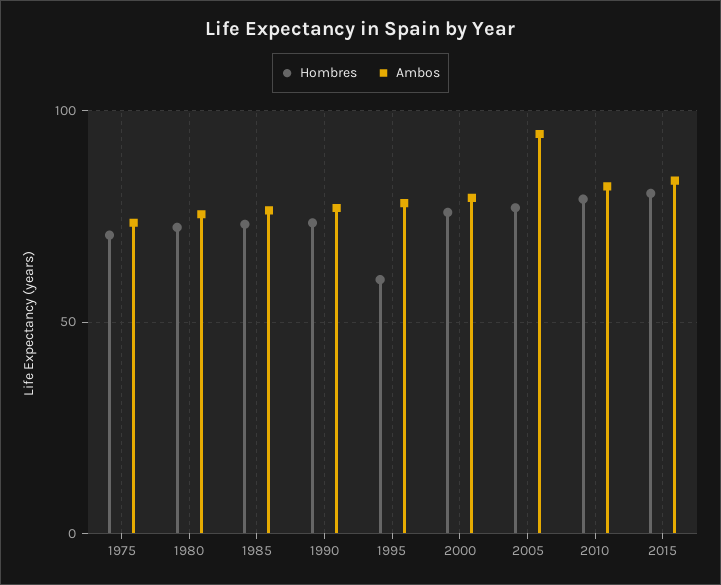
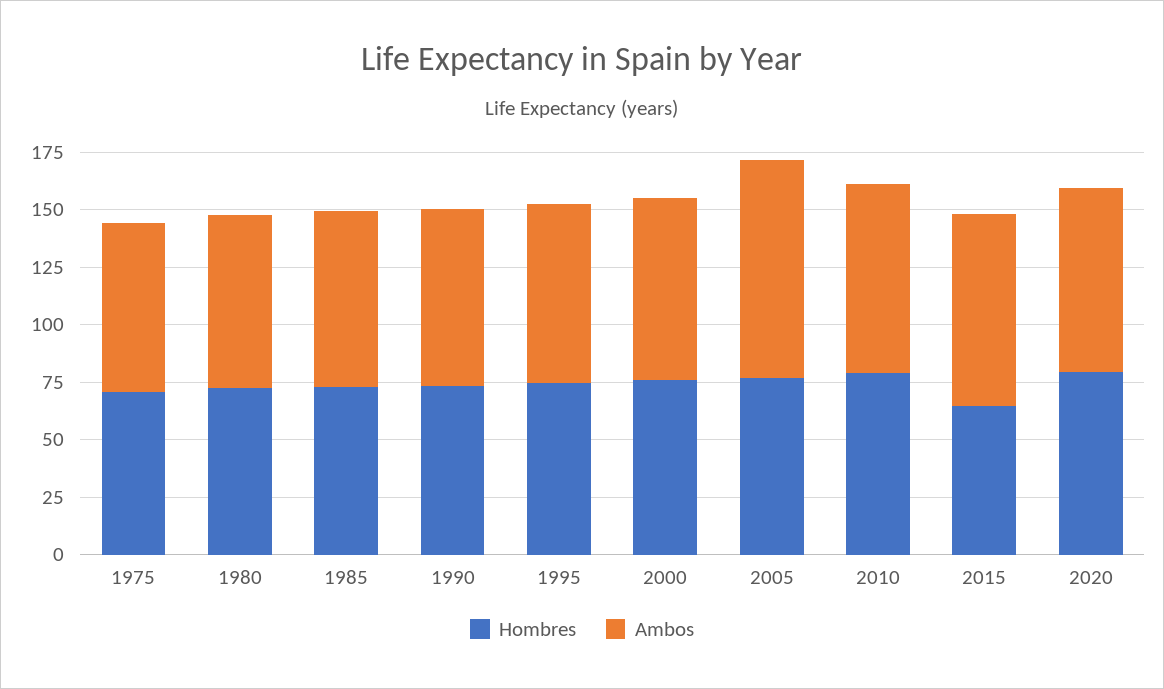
Hombres, 1995: 60 -> 75
Hombres, 2015: 80 -> 65
Hombres, 2020: none -> 80
Ambos, 2020: none -> 80

